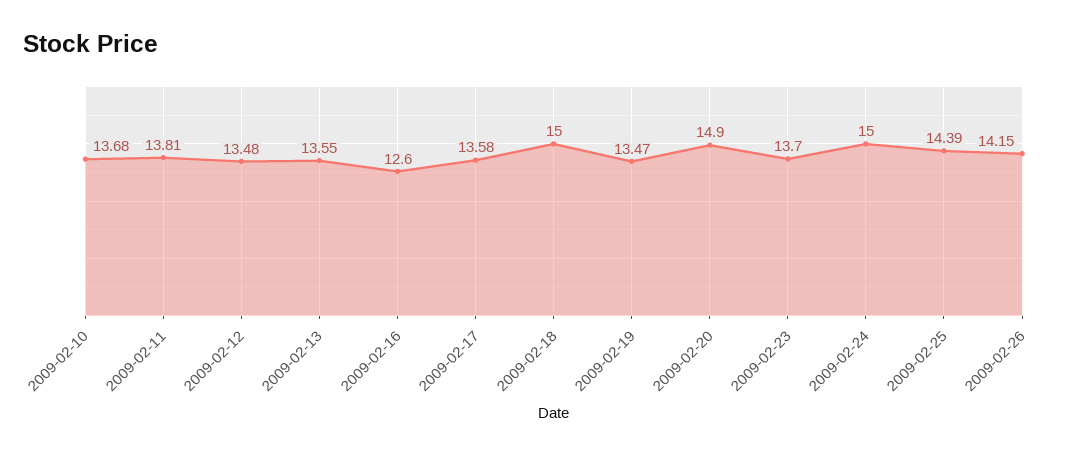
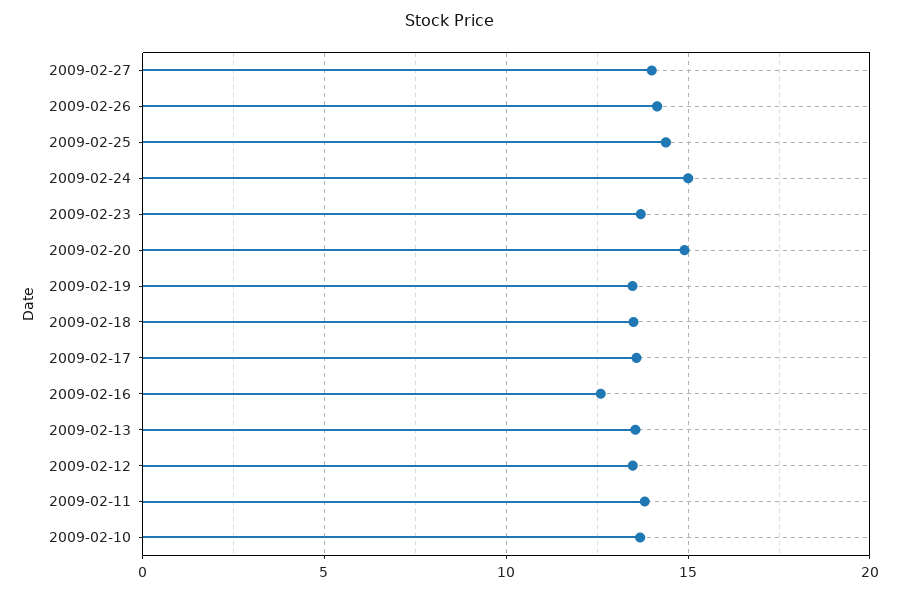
2009-02-18: 15 -> 13.5
2009-02-27: none -> 14

